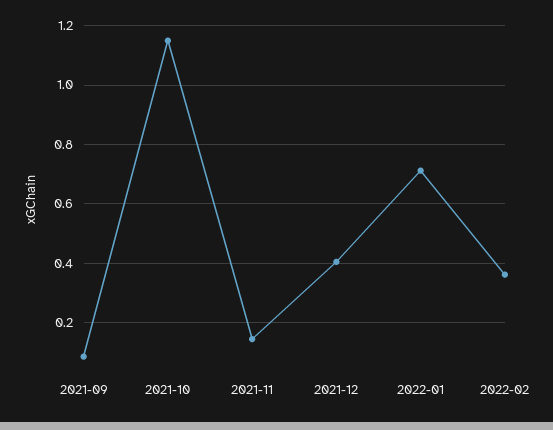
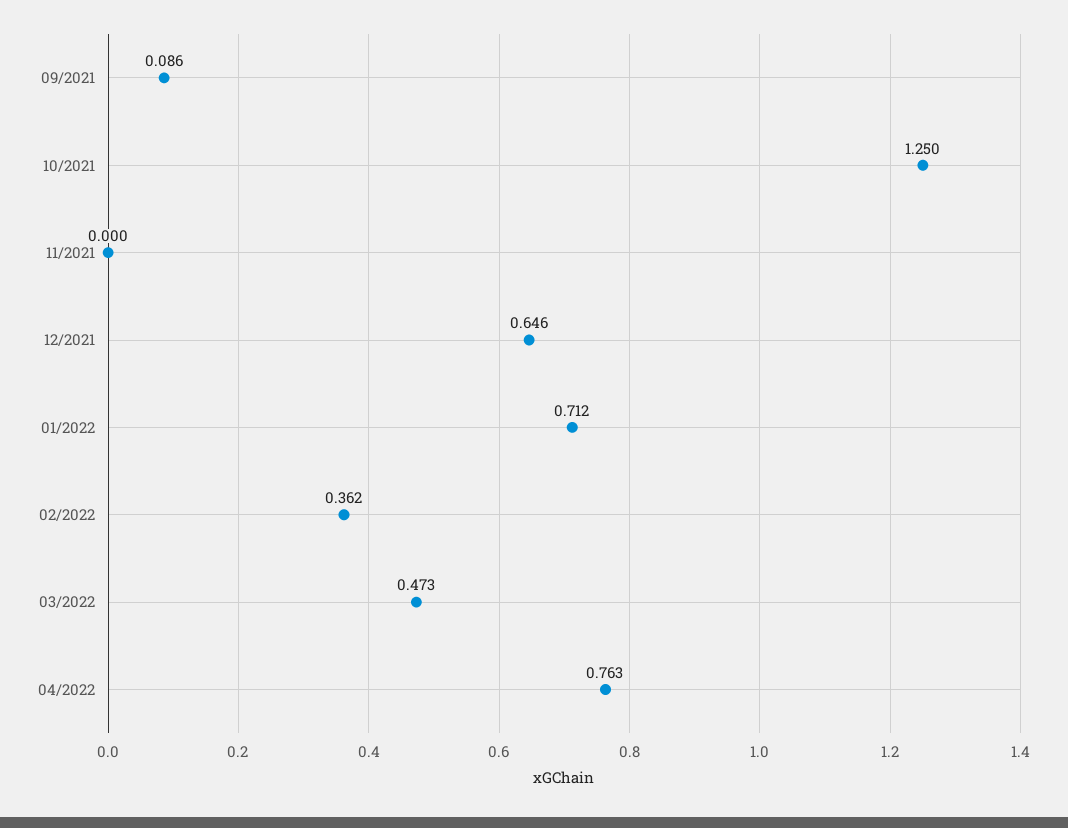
2021-10: 1.15 -> 1.25
2021-11: 0.15 -> 0
2021-12: 0.4 -> 0.646
03/2022: none -> 0.473
04/2022: none -> 0.763

